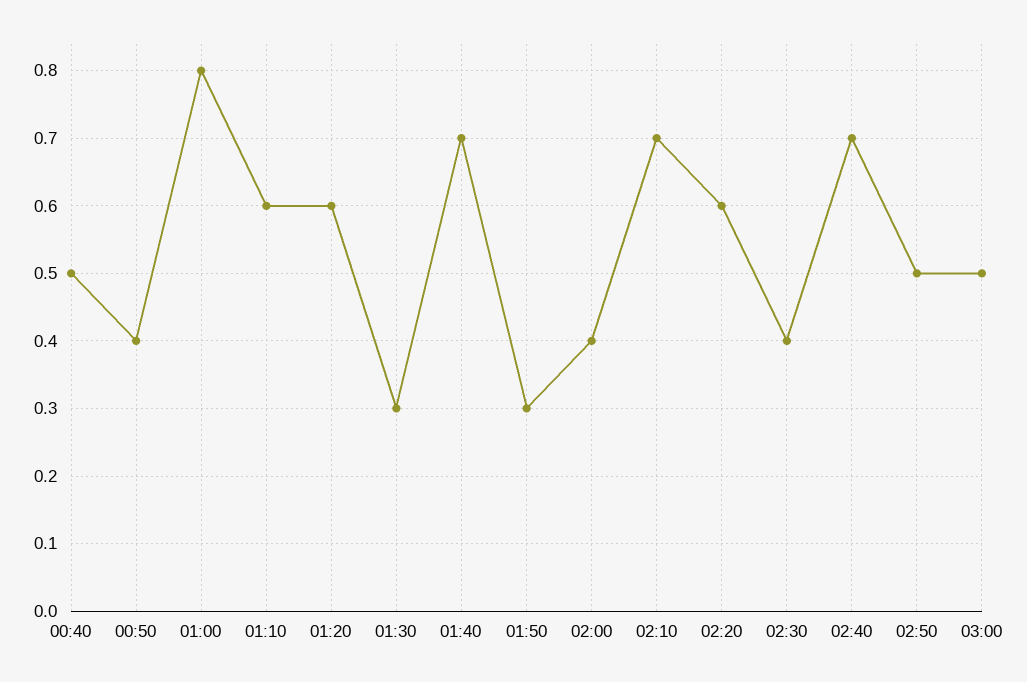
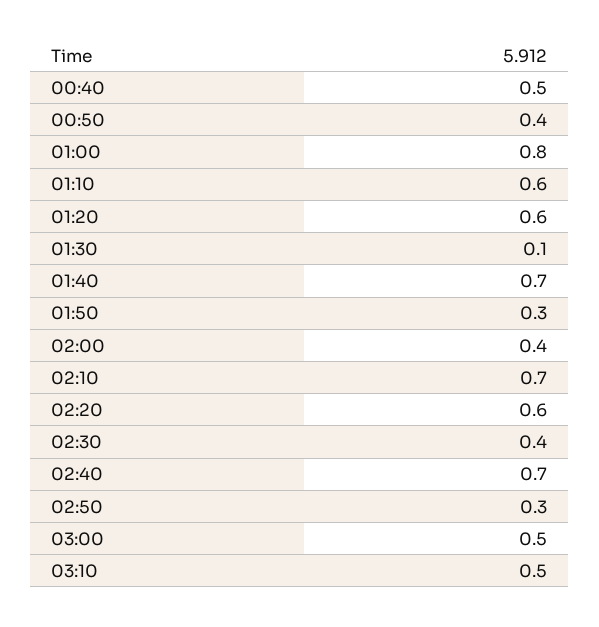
01:30: 0.3 -> 0.1
02:50: 0.5 -> 0.3
03:10: none -> 0.5

